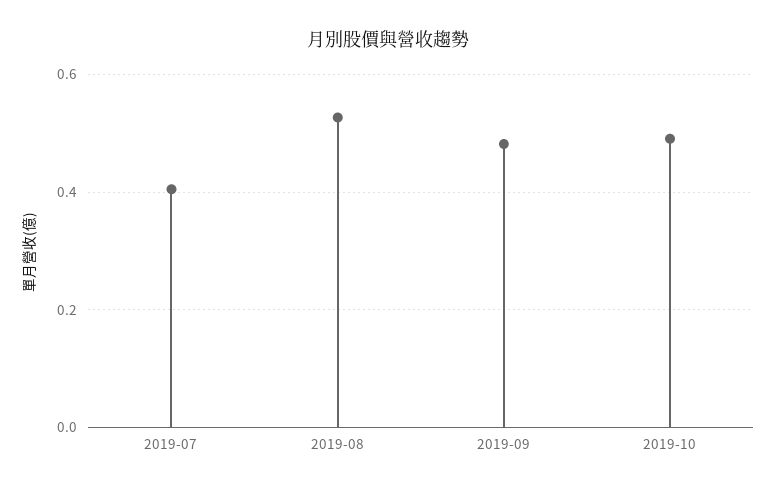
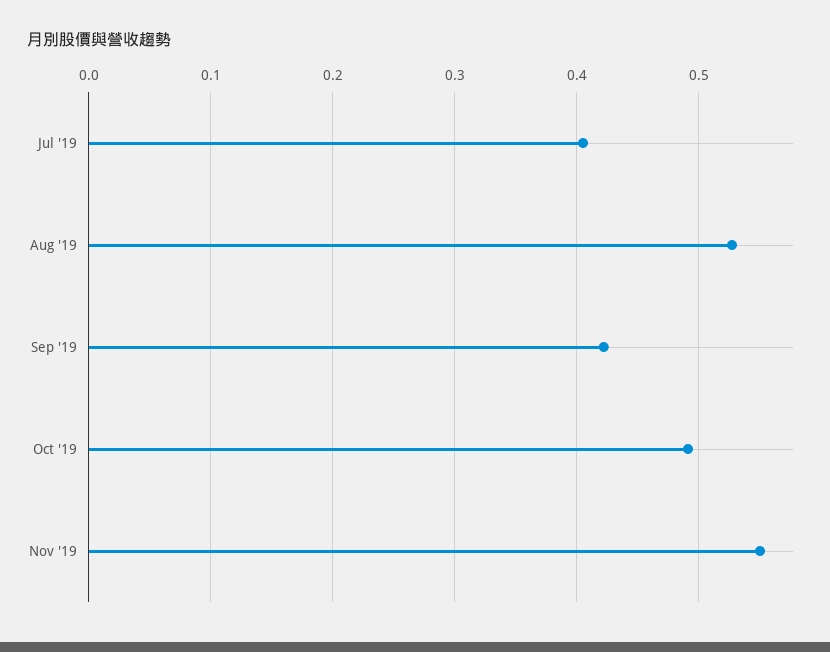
2019-09: 0.48 -> 0.42
Nov '19: none -> 0.55

